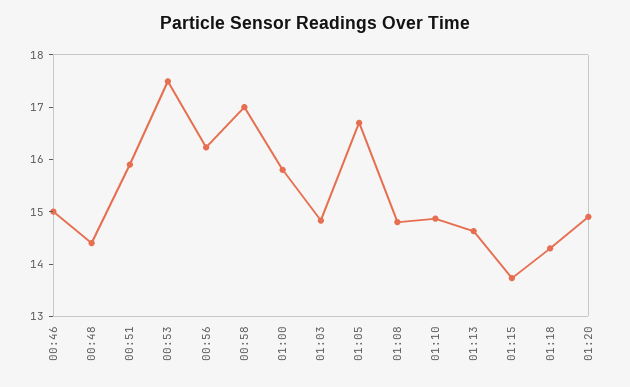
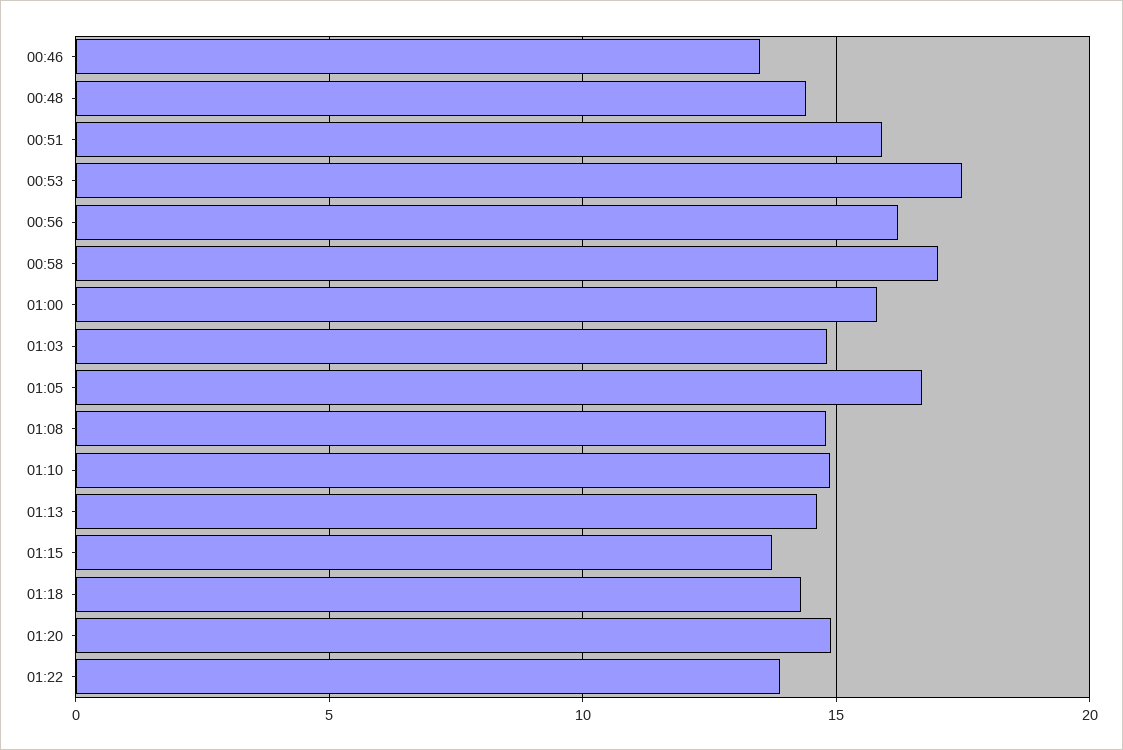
00:46: 15 -> 13.5
01:22: none -> 14

